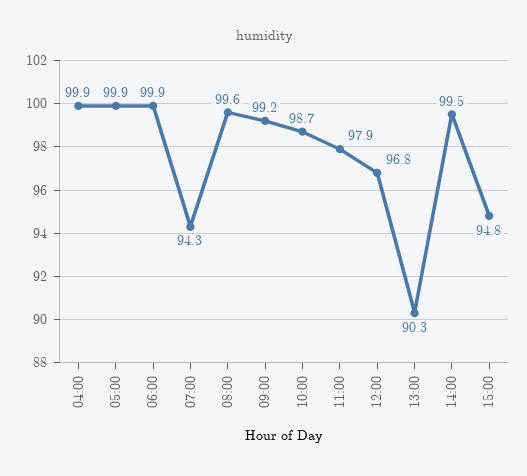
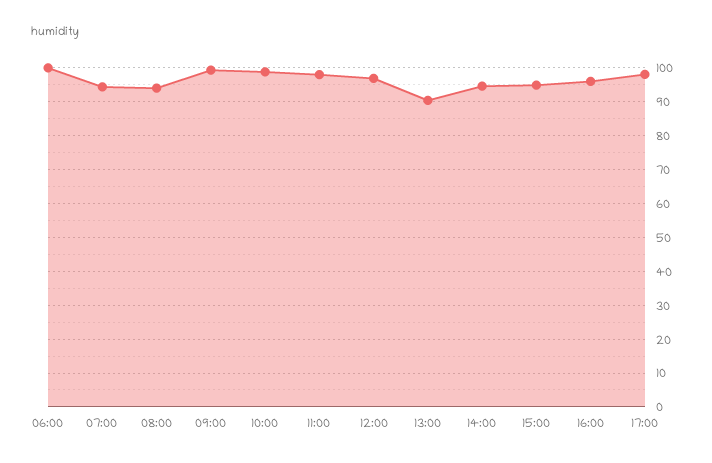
04:00: 99.9 -> none
05:00: 99.9 -> none
08:00: 99.6 -> 94
14:00: 99.5 -> 94
16:00: none -> 96
17:00: none -> 98

